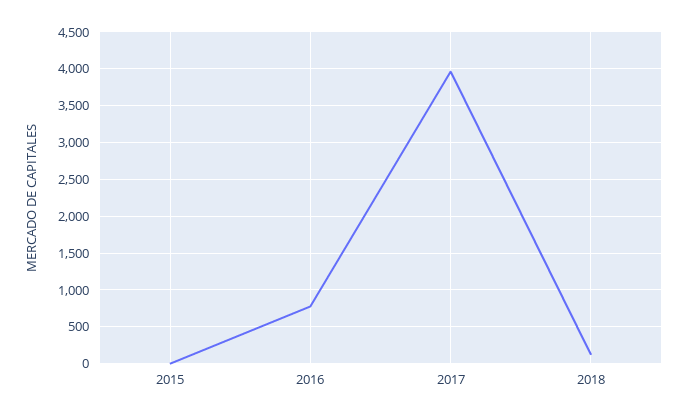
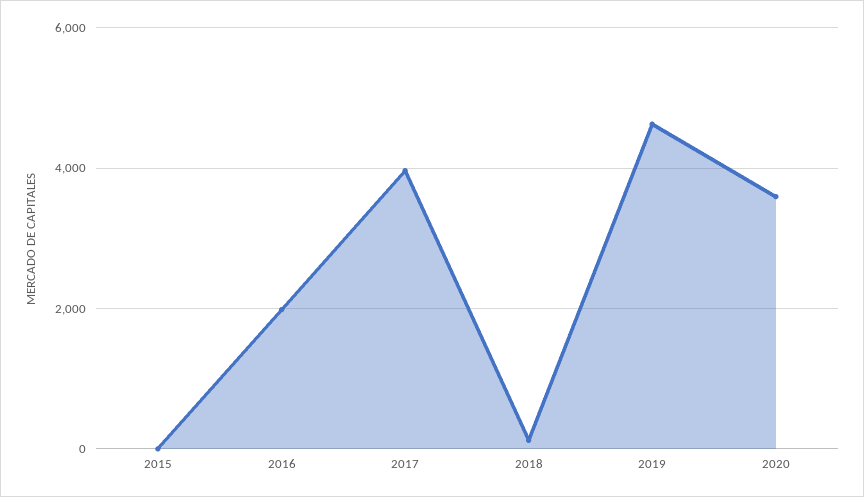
2016: 800 -> 2000
2019: none -> 4600
2020: none -> 3600

